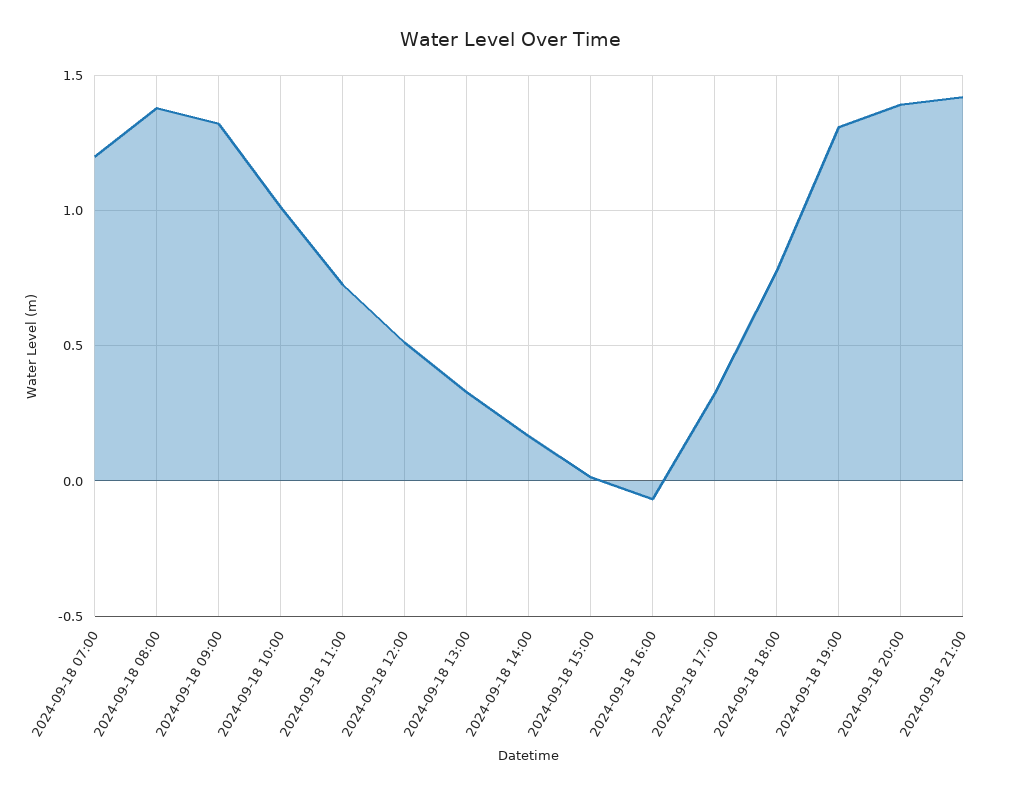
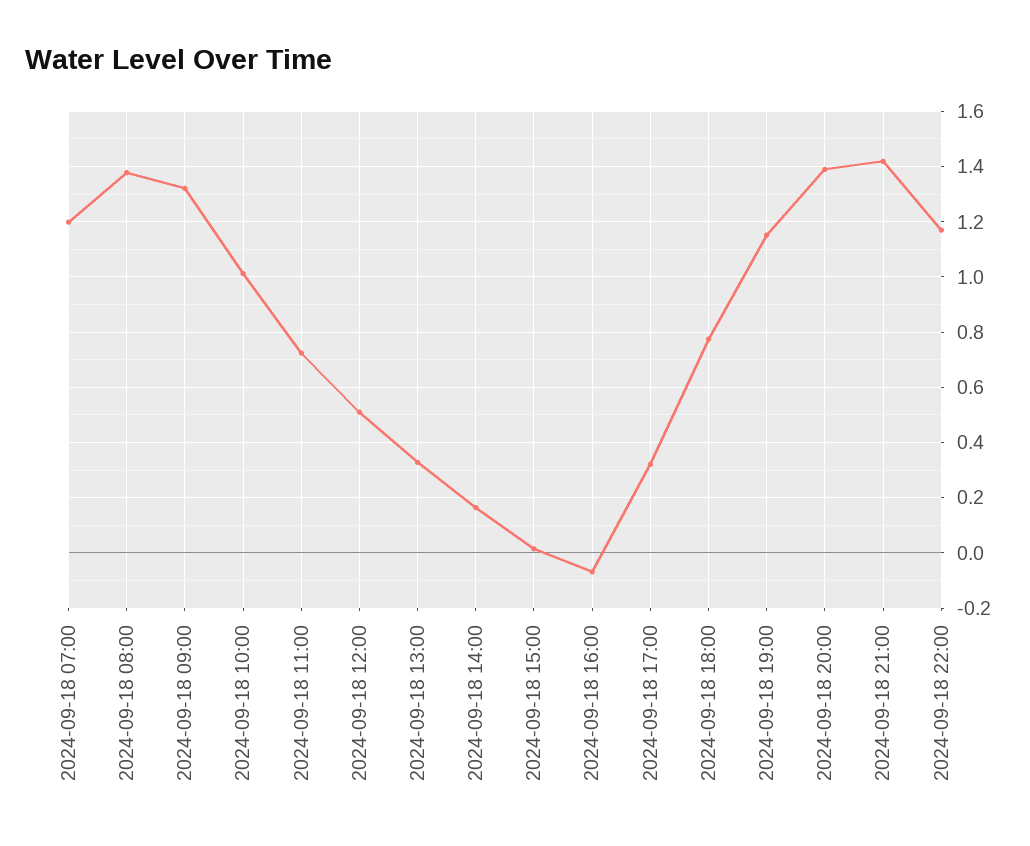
2024-09-18 19:00: 1.3 -> 1.15
2024-09-18 22:00: none -> 1.175

